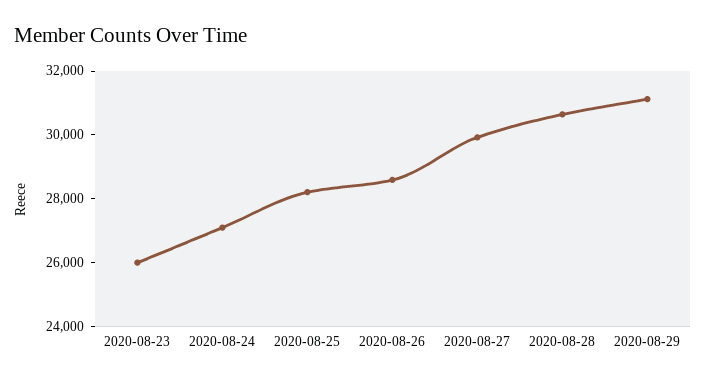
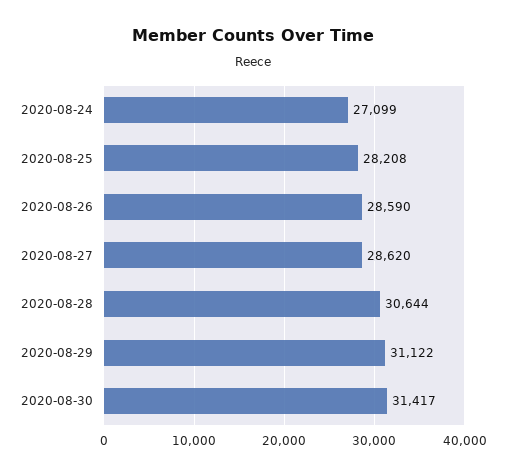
2020-08-23: 26000 -> none
2020-08-27: 30000 -> 28620
2020-08-30: none -> 31417

